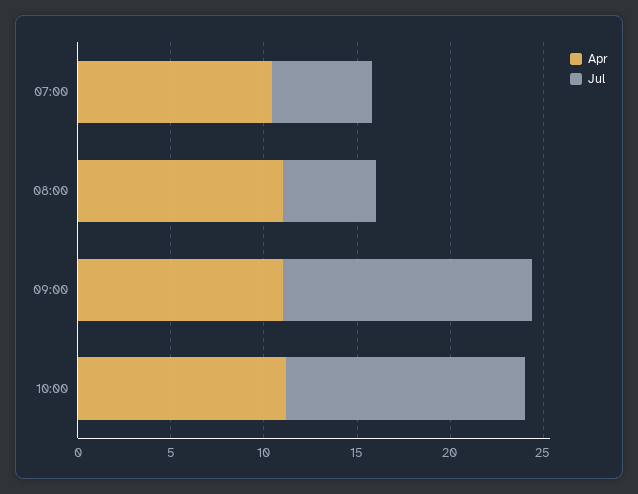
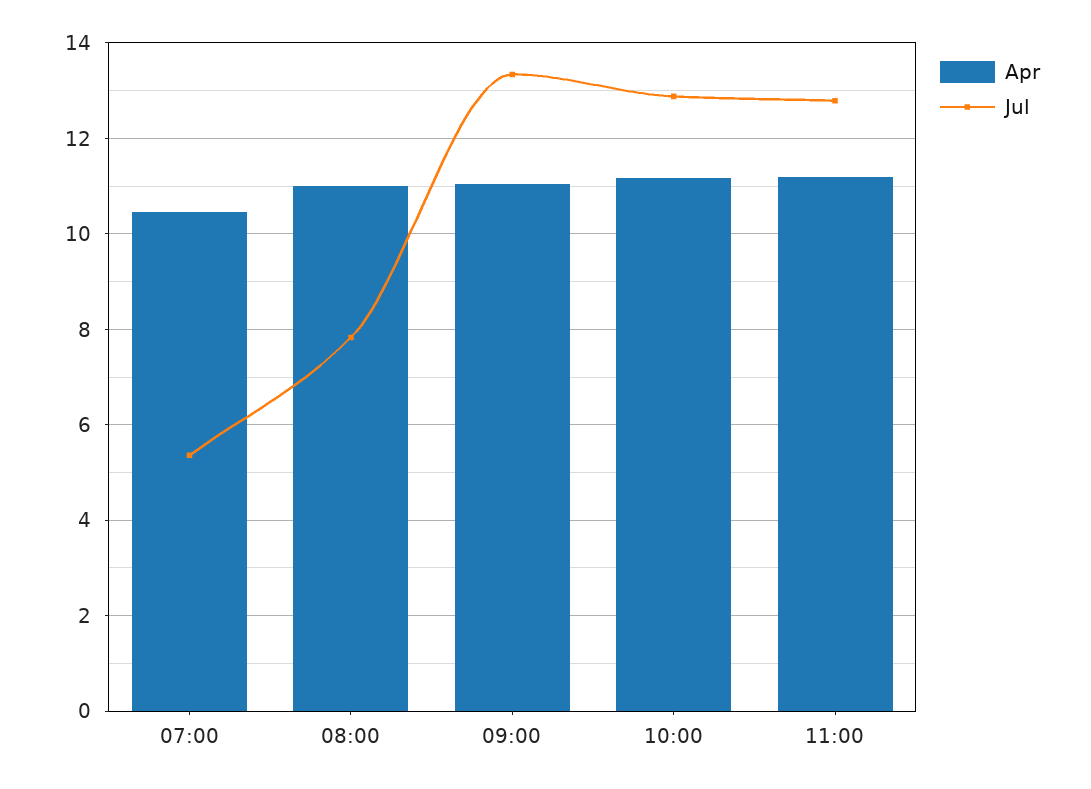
Jul, 08:00: 5 -> 7.8
Apr, 11:00: none -> 11.2
Jul, 11:00: none -> 12.8

